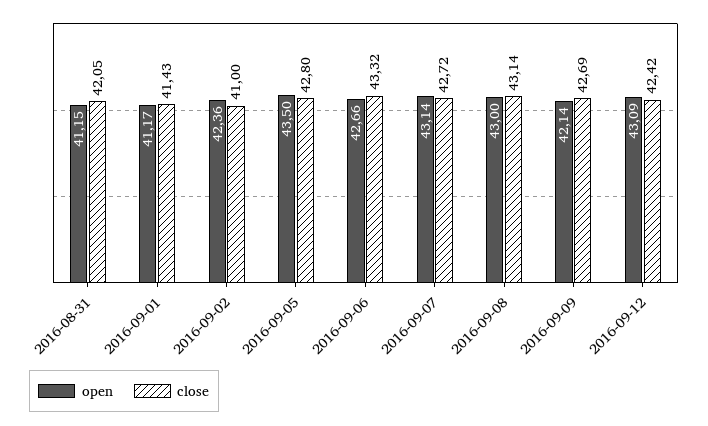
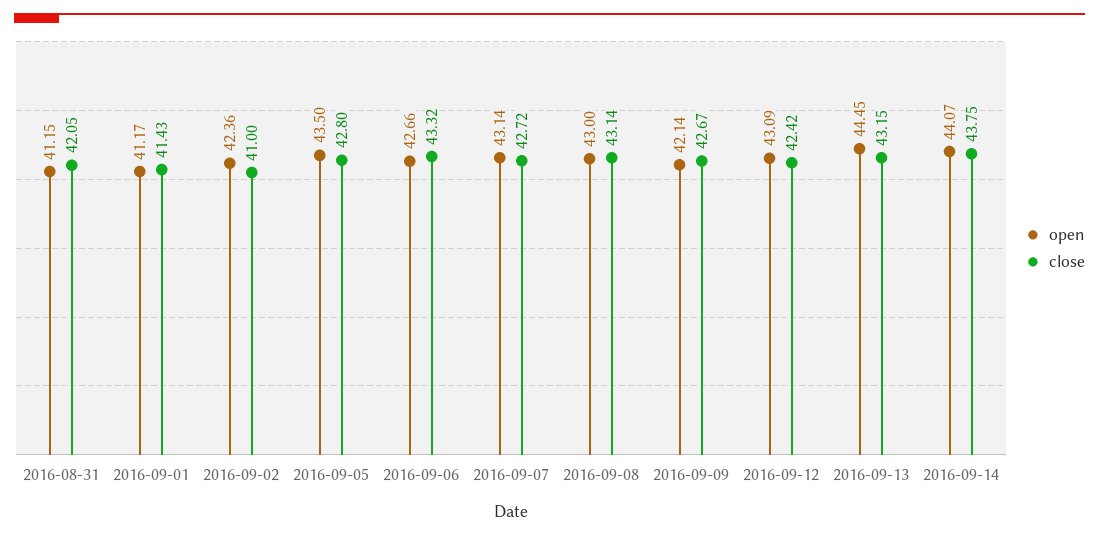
close, 2016-09-09: 42.69 -> 42.67
open, 2016-09-13: none -> 44.45
close, 2016-09-13: none -> 43.15
open, 2016-09-14: none -> 44.07
close, 2016-09-14: none -> 43.75

